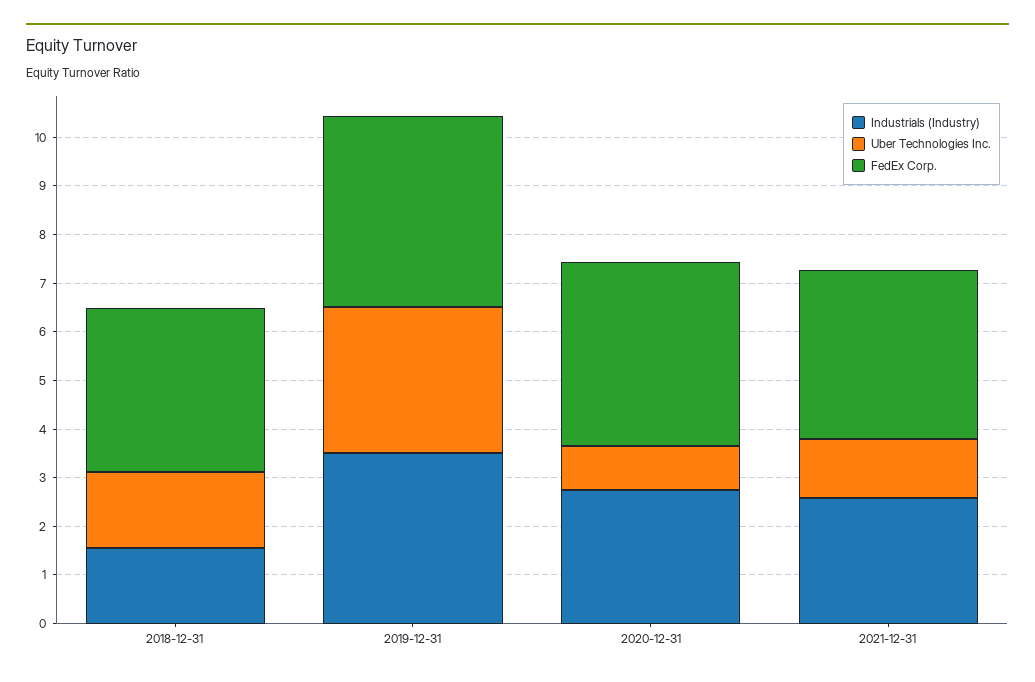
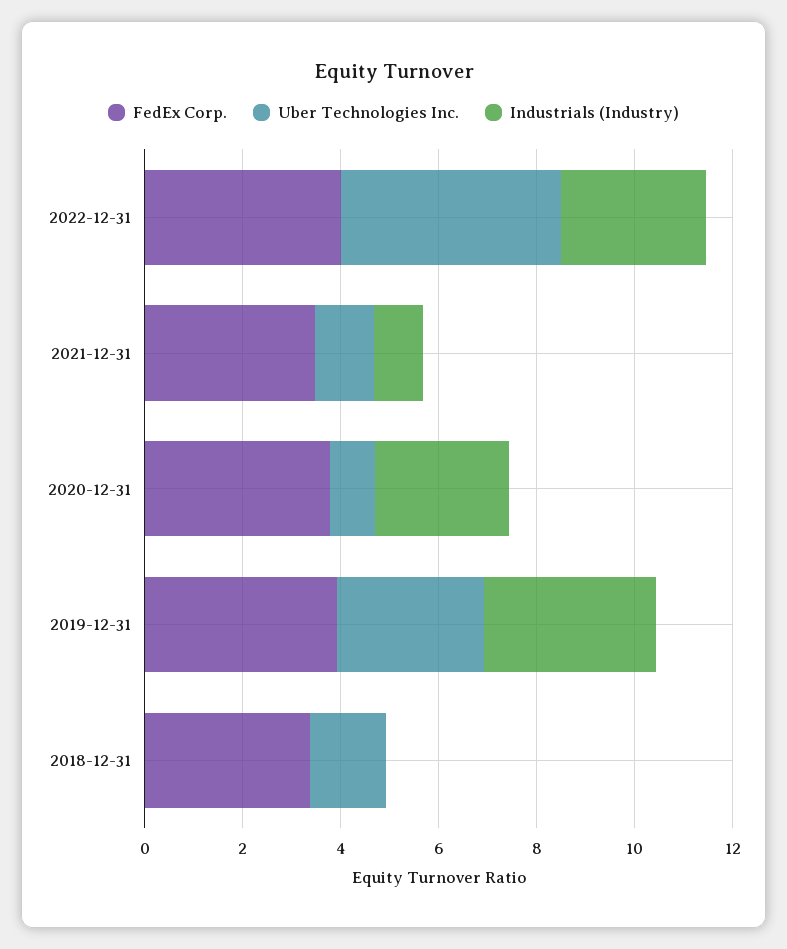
Industrials (Industry), 2018-12-31: 1.6 -> 0
Industrials (Industry), 2021-12-31: 2.6 -> 1
FedEx Corp., 2022-12-31: none -> 4
Uber Technologies Inc., 2022-12-31: none -> 4.5
Industrials (Industry), 2022-12-31: none -> 3

